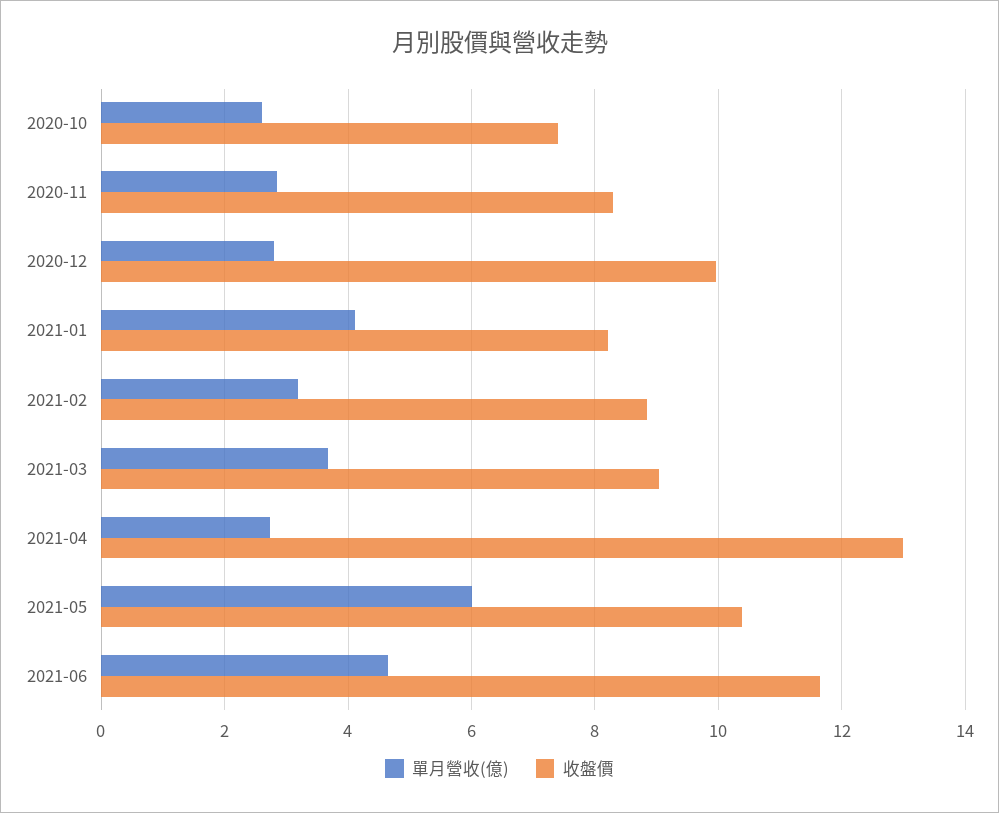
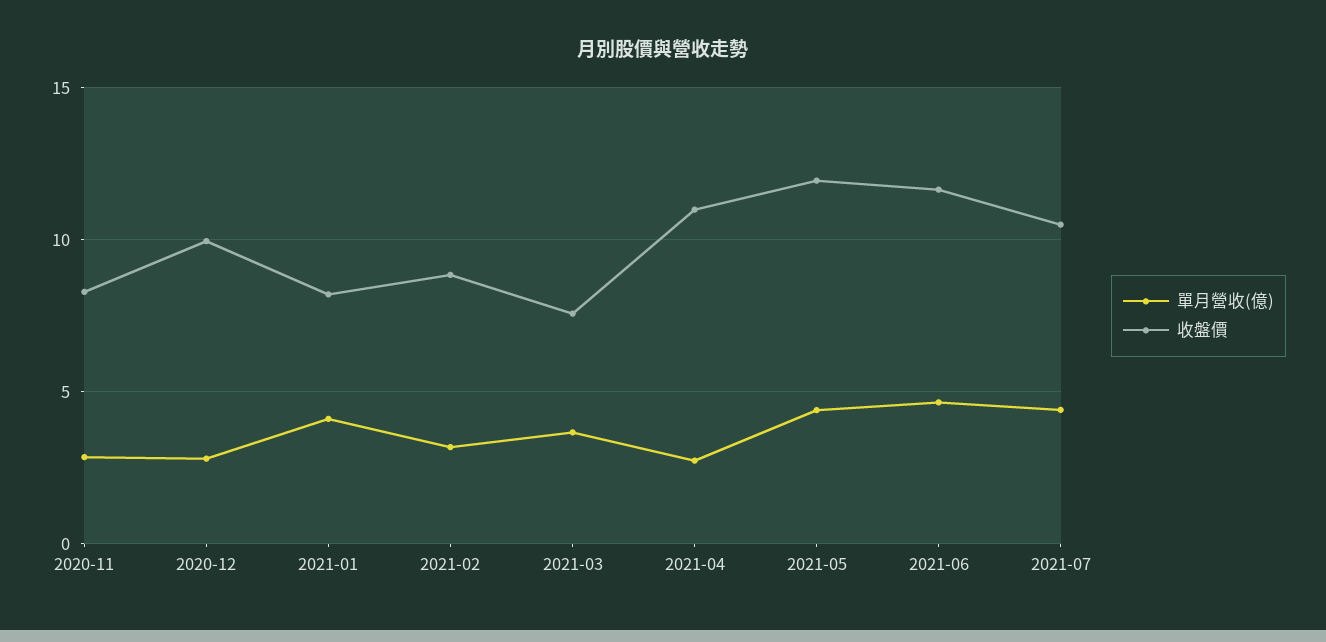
單月營收(億), 2020-10: 2.6 -> none
收盤價, 2020-10: 7.4 -> none
收盤價, 2021-03: 9 -> 7.5
收盤價, 2021-04: 13 -> 11
單月營收(億), 2021-05: 6 -> 4.5
收盤價, 2021-05: 10.4 -> 12
單月營收(億), 2021-07: none -> 4.5
收盤價, 2021-07: none -> 10.5

